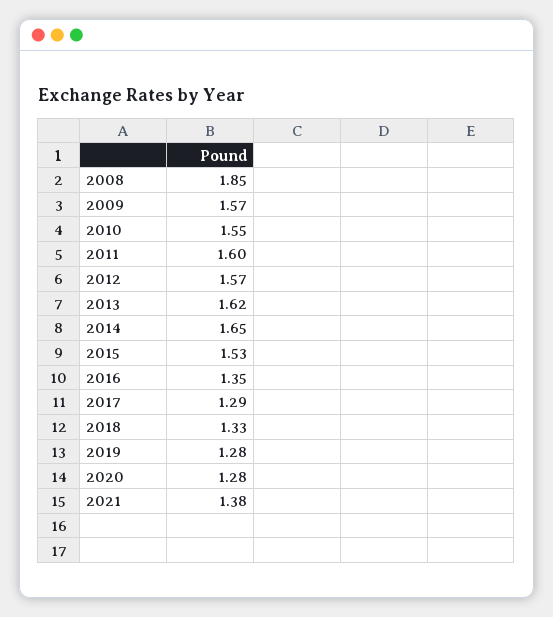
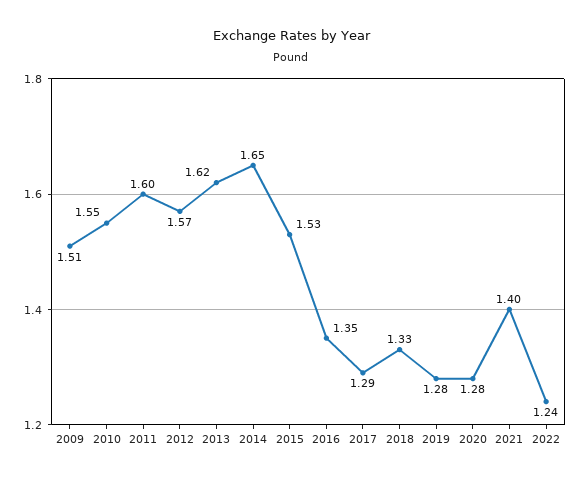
2008: 1.85 -> none
2009: 1.57 -> 1.51
2021: 1.38 -> 1.4
2022: none -> 1.24

